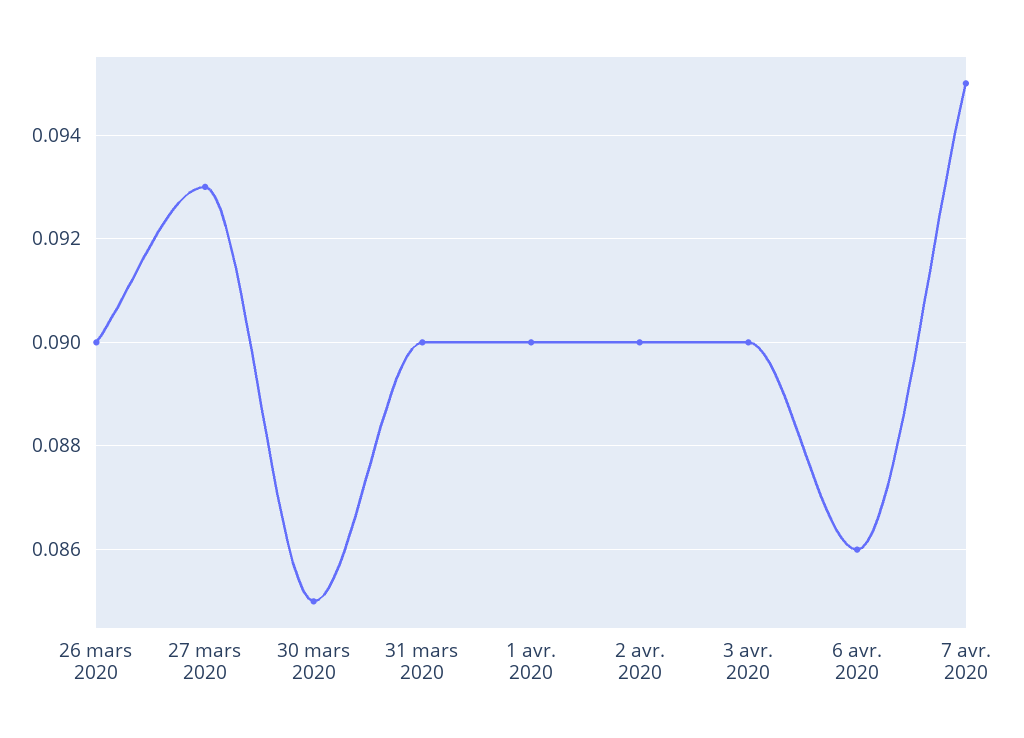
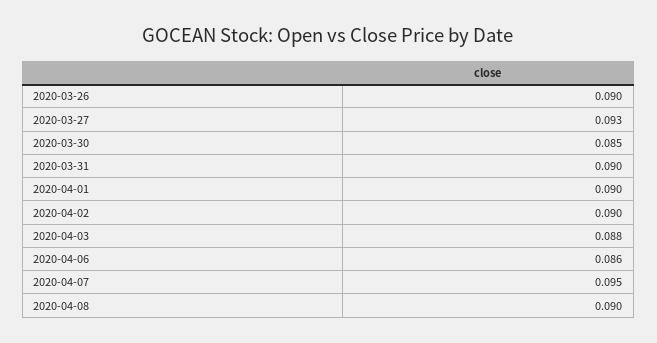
3 avr. 2020: 0.09 -> 0.088
2020-04-08: none -> 0.09

